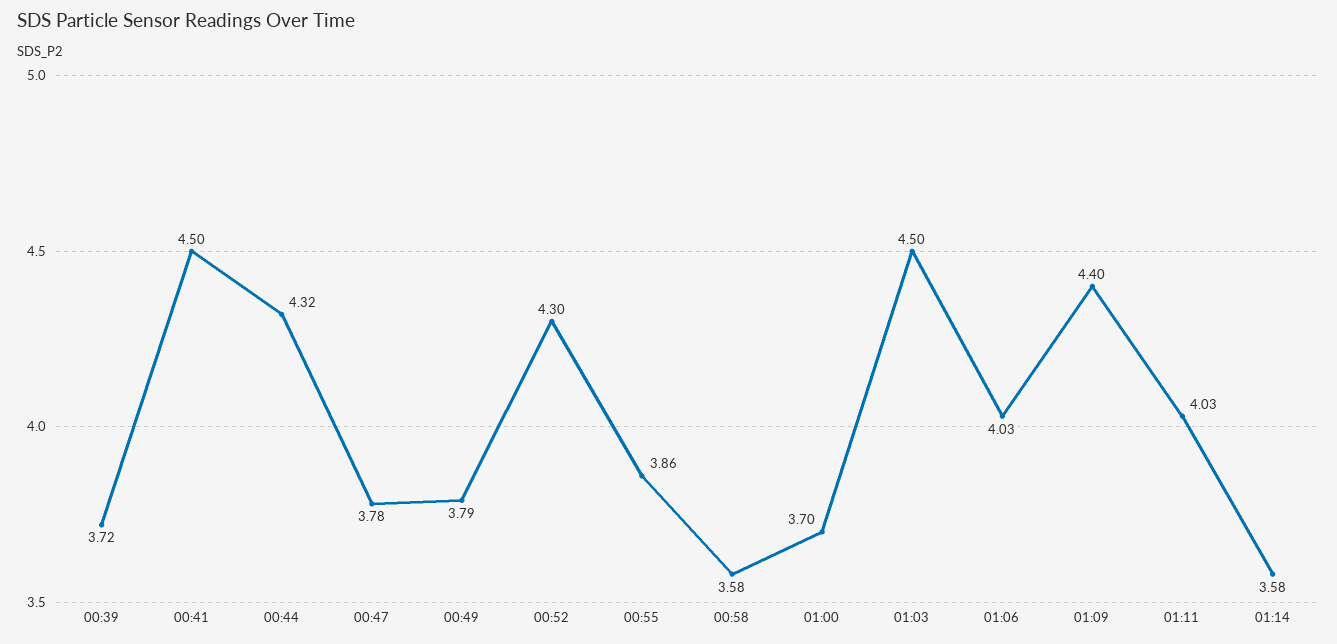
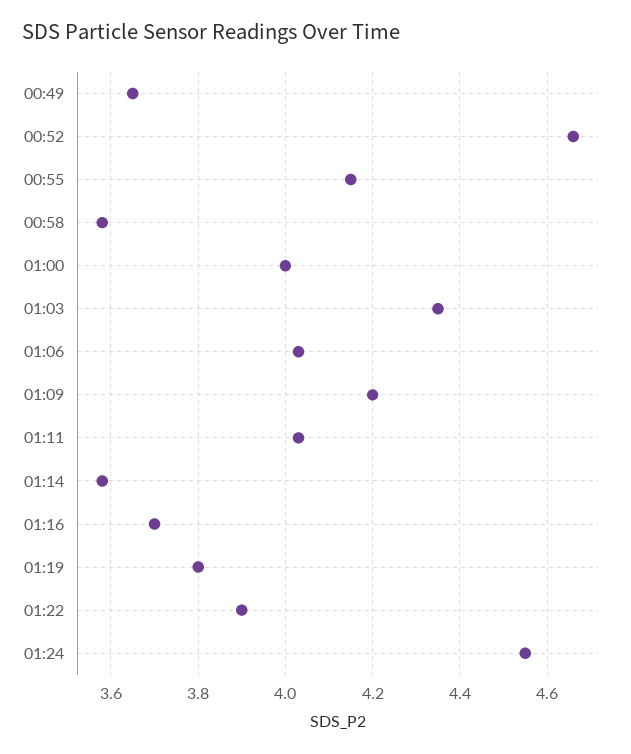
00:39: 3.72 -> none
00:41: 4.5 -> none
00:44: 4.32 -> none
00:47: 3.78 -> none
00:49: 3.79 -> 3.65
00:52: 4.3 -> 4.65
00:55: 3.86 -> 4.15
01:00: 3.7 -> 4
01:03: 4.5 -> 4.35
01:09: 4.4 -> 4.2
01:16: none -> 3.7
01:19: none -> 3.8
01:22: none -> 3.9
01:24: none -> 4.55

